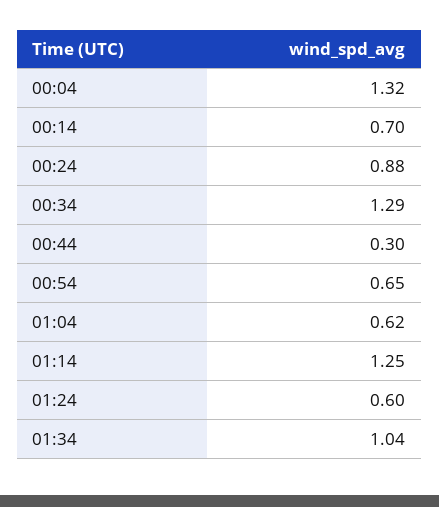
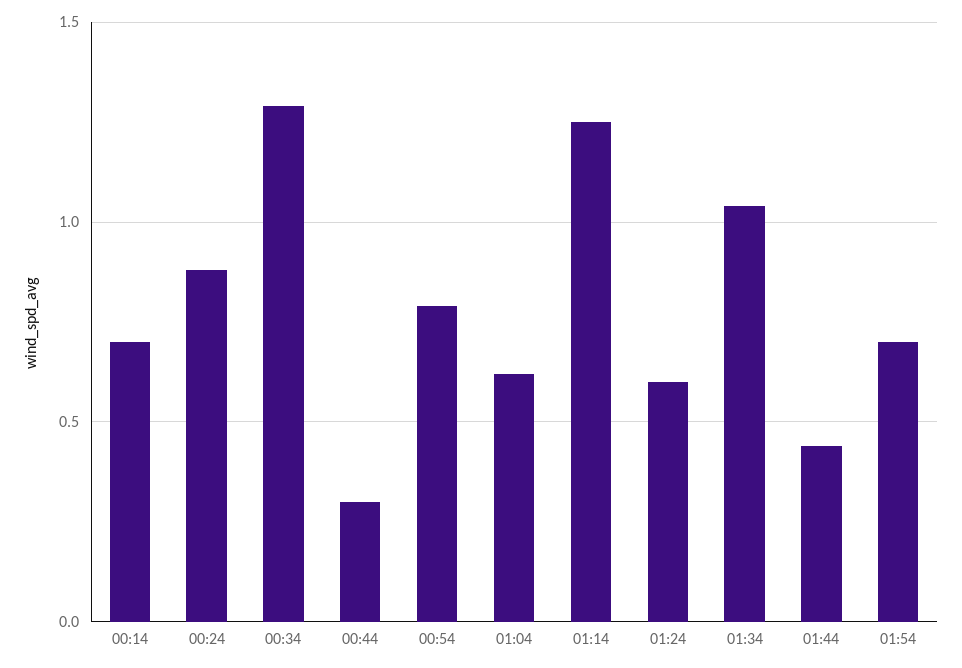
00:04: 1.32 -> none
00:54: 0.65 -> 0.8
01:44: none -> 0.45
01:54: none -> 0.7

